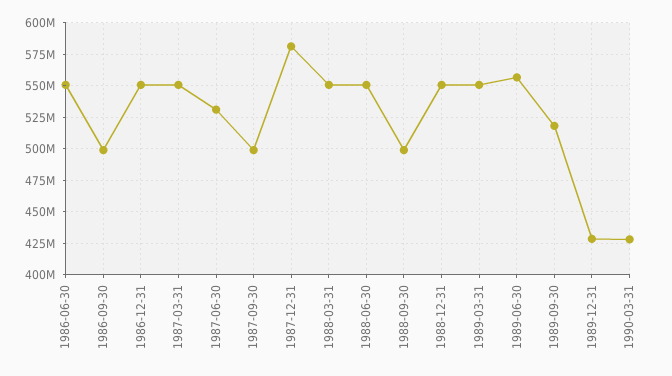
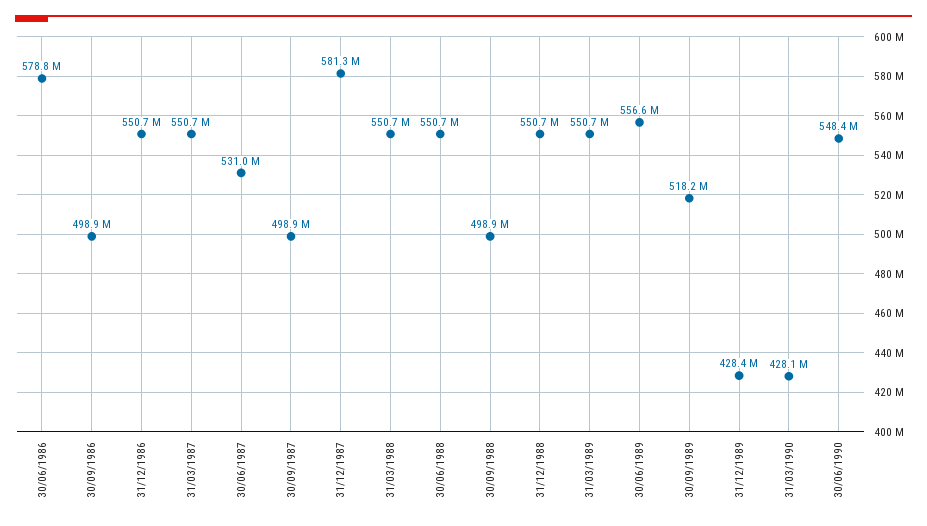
1986-06-30: 550000000 -> 578800000
30/06/1990: none -> 548400000

